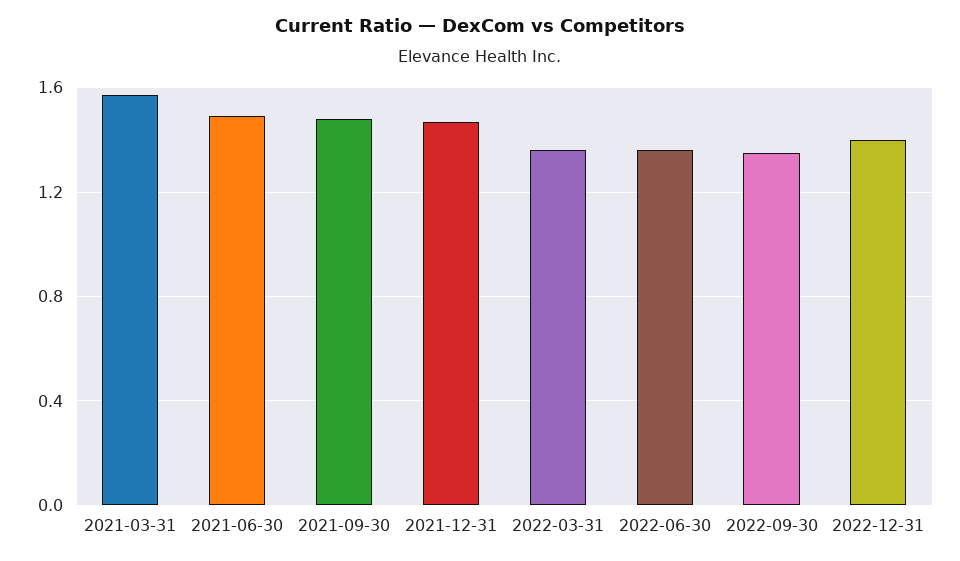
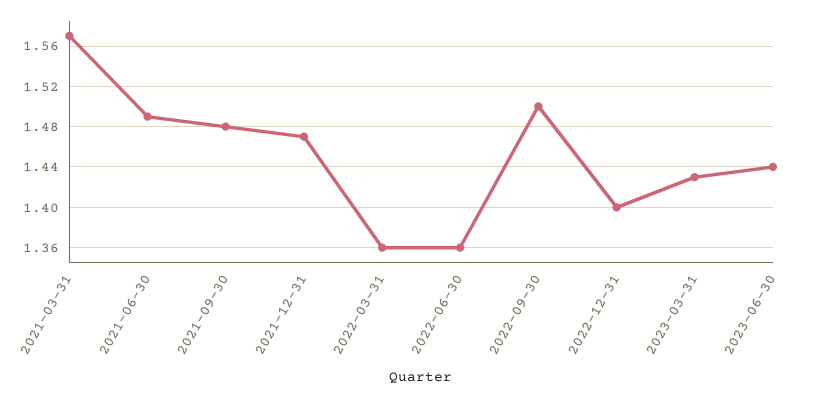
2022-09-30: 1.35 -> 1.5
2023-03-31: none -> 1.43
2023-06-30: none -> 1.44

